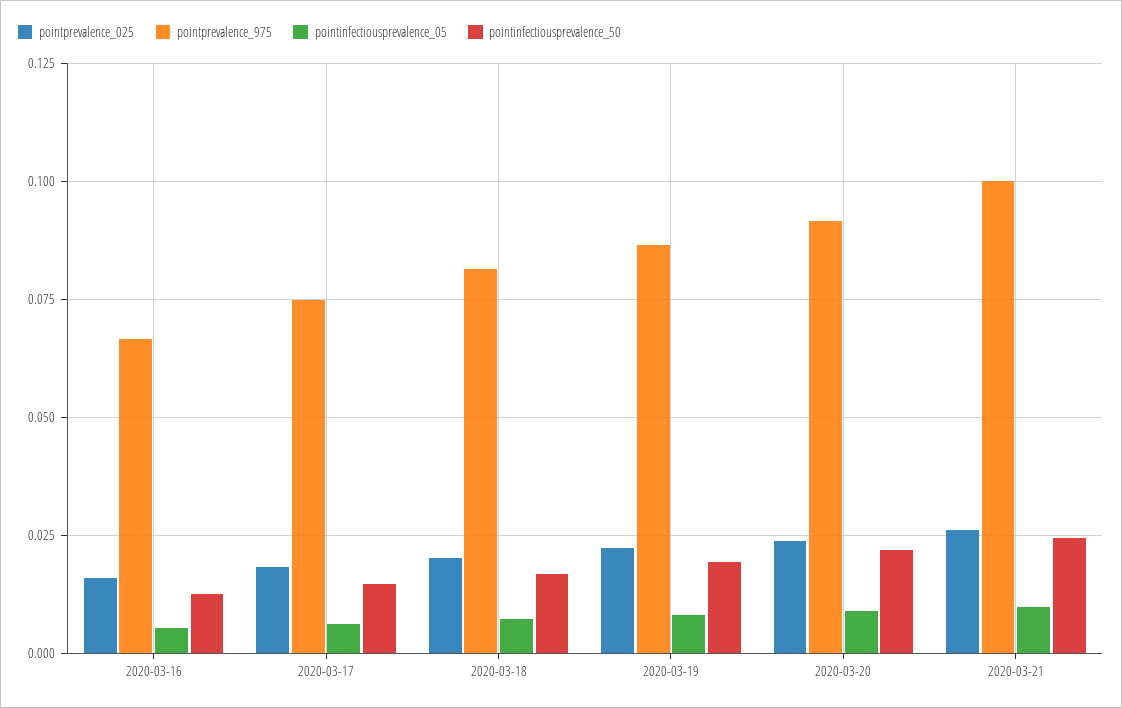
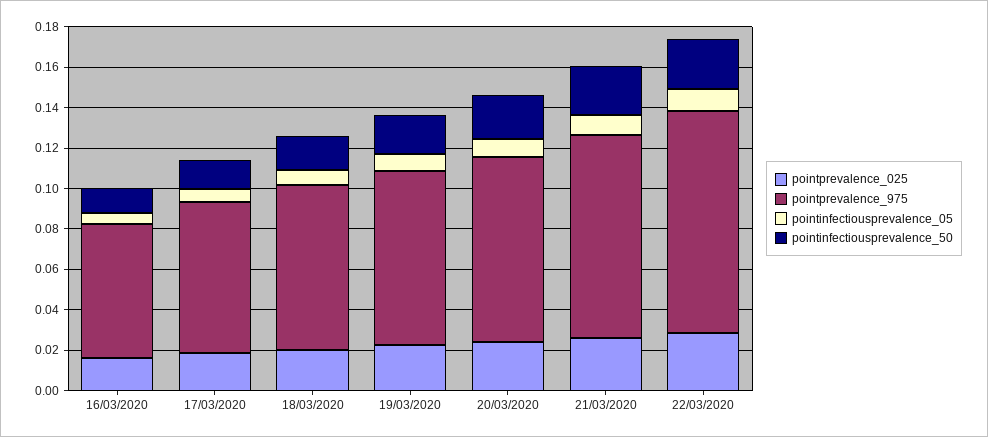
pointprevalence_025, 22/03/2020: none -> 0.03
pointprevalence_975, 22/03/2020: none -> 0.11
pointinfectiousprevalence_05, 22/03/2020: none -> 0.01
pointinfectiousprevalence_50, 22/03/2020: none -> 0.025

